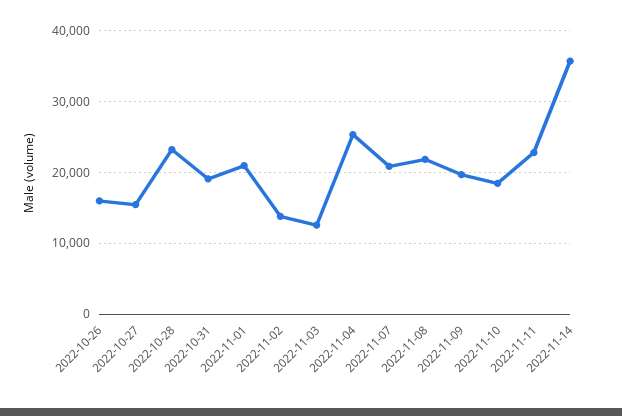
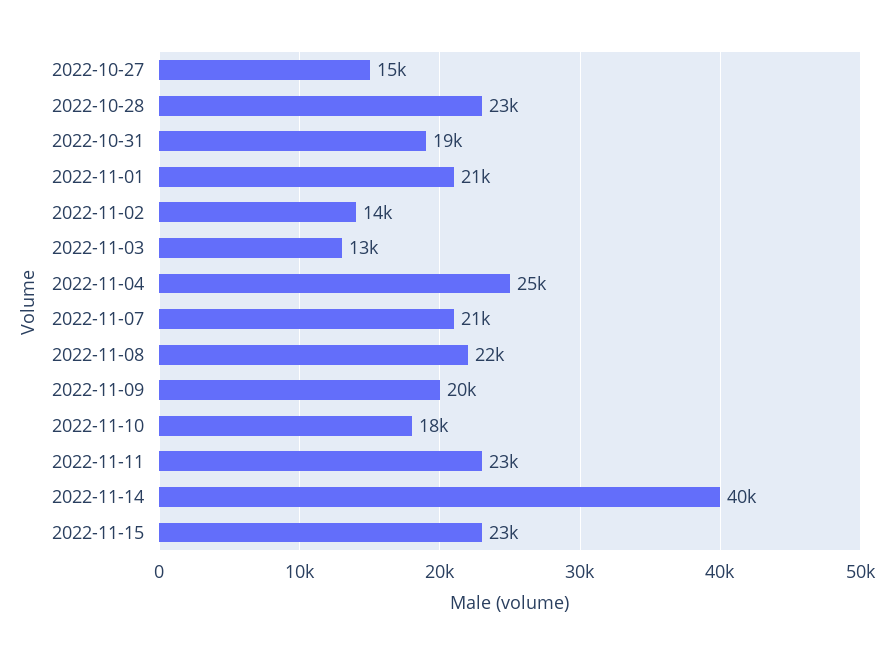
2022-10-26: 16000 -> none
2022-11-14: 36000 -> 40000
2022-11-15: none -> 23000

